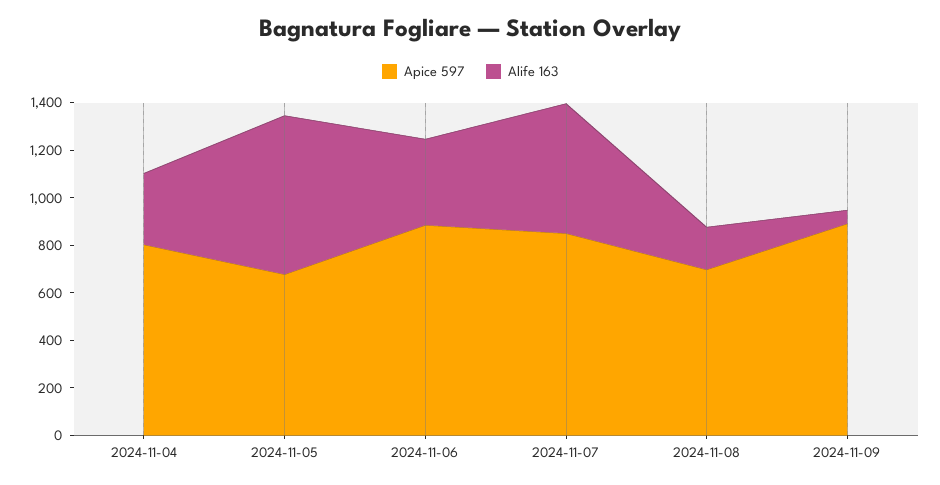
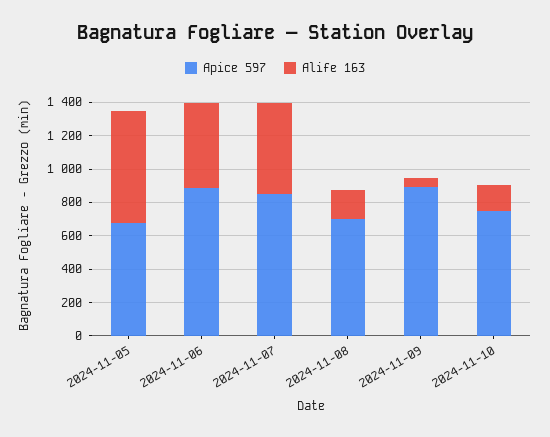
Apice 597, 2024-11-04: 800 -> none
Alife 163, 2024-11-04: 300 -> none
Alife 163, 2024-11-06: 350 -> 500
Apice 597, 2024-11-10: none -> 750
Alife 163, 2024-11-10: none -> 150

